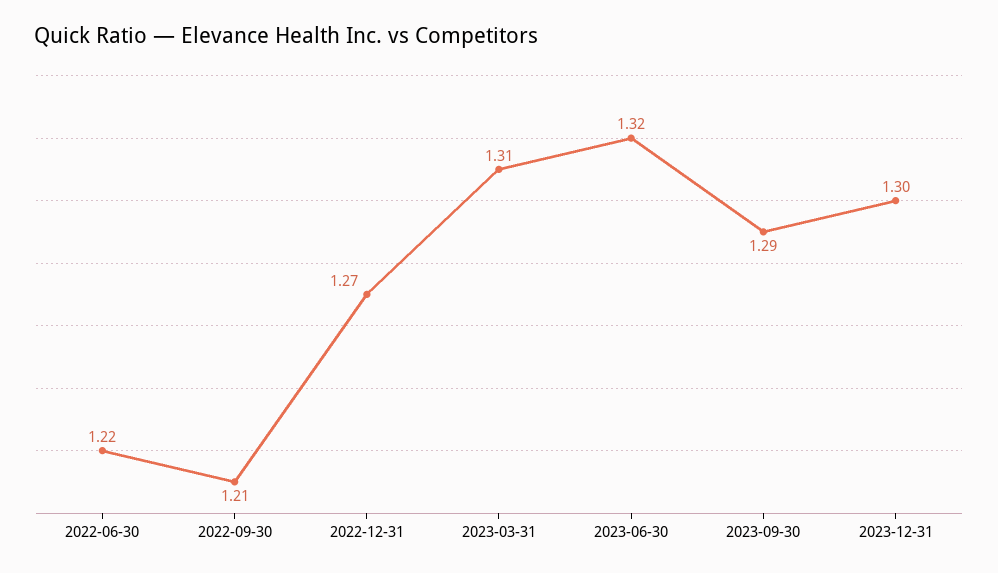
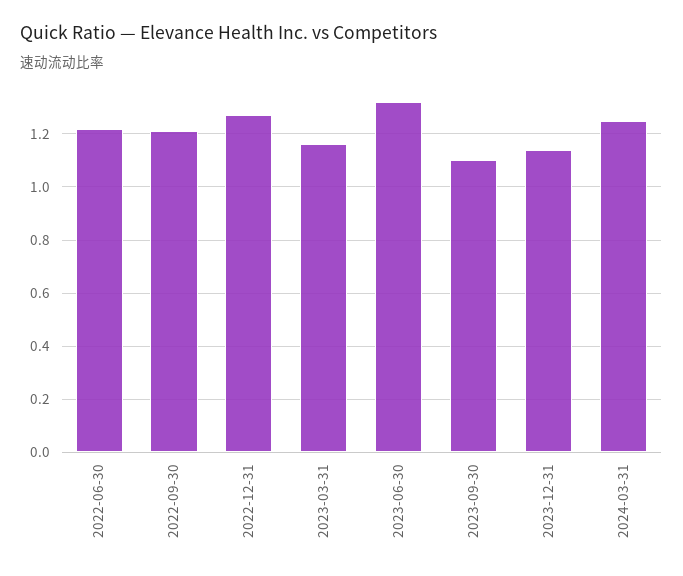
2023-03-31: 1.31 -> 1.15
2023-09-30: 1.29 -> 1.1
2023-12-31: 1.3 -> 1.15
2024-03-31: none -> 1.25

